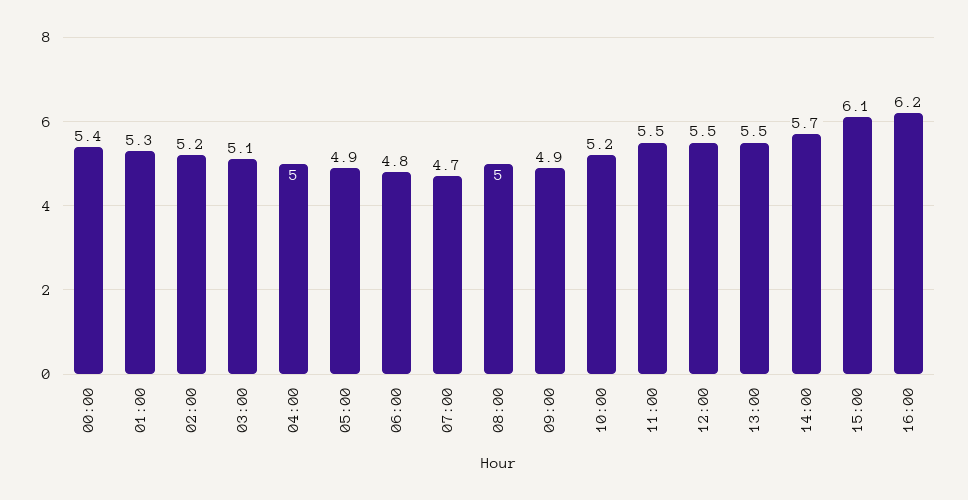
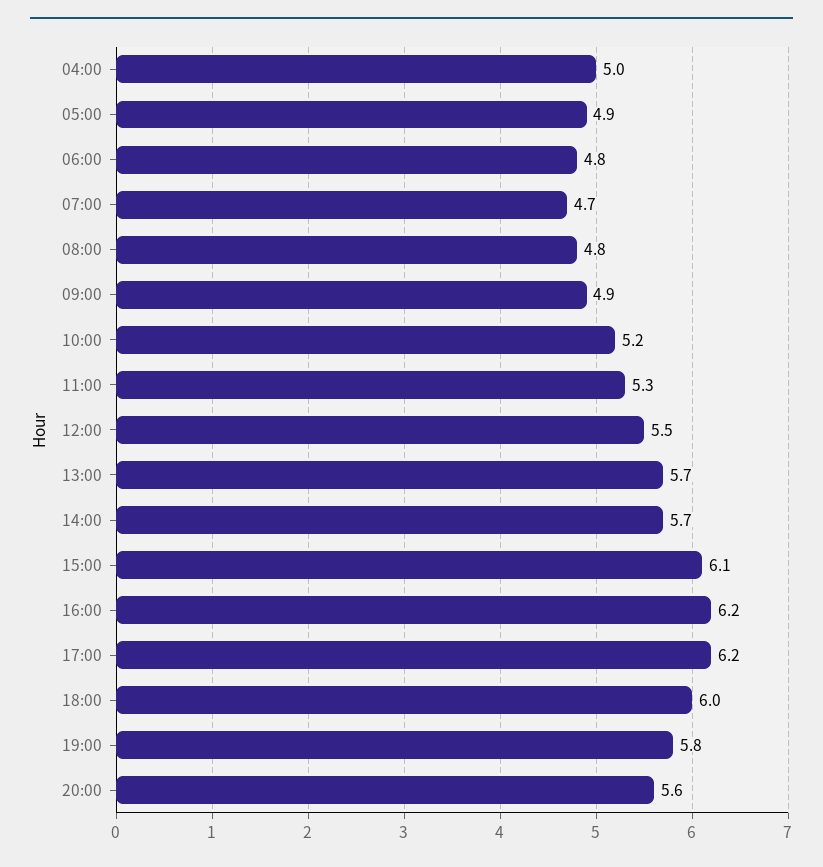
00:00: 5.4 -> none
01:00: 5.3 -> none
02:00: 5.2 -> none
03:00: 5.1 -> none
08:00: 5 -> 4.8
11:00: 5.5 -> 5.3
13:00: 5.5 -> 5.7
17:00: none -> 6.2
18:00: none -> 6
19:00: none -> 5.8
20:00: none -> 5.6

